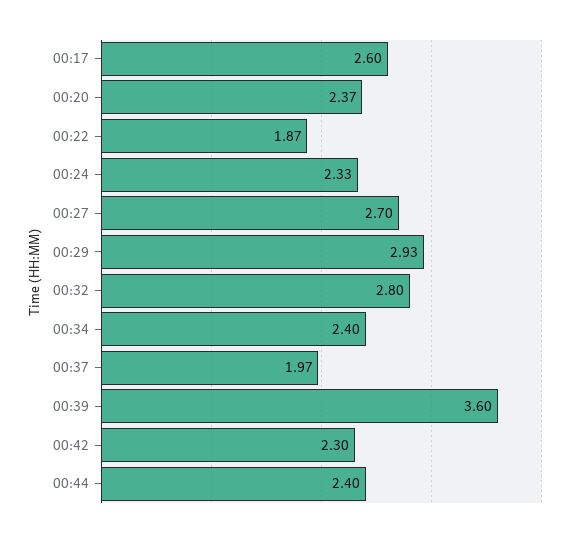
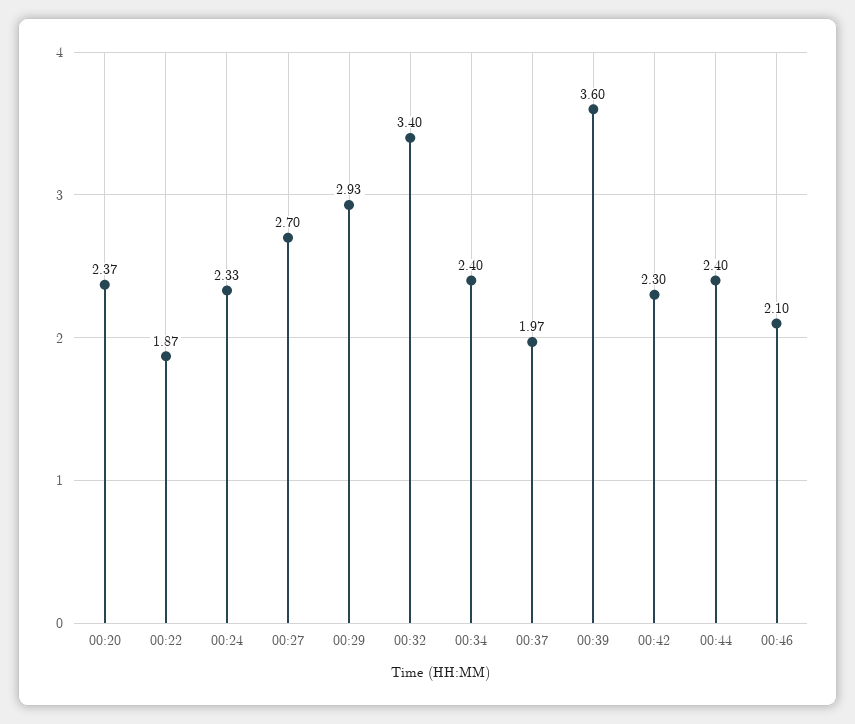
00:17: 2.6 -> none
00:32: 2.8 -> 3.4
00:46: none -> 2.1

